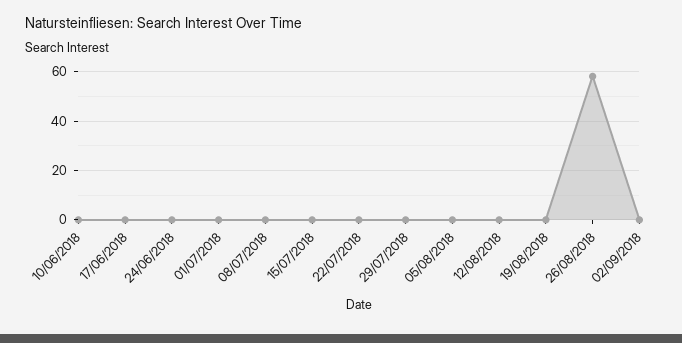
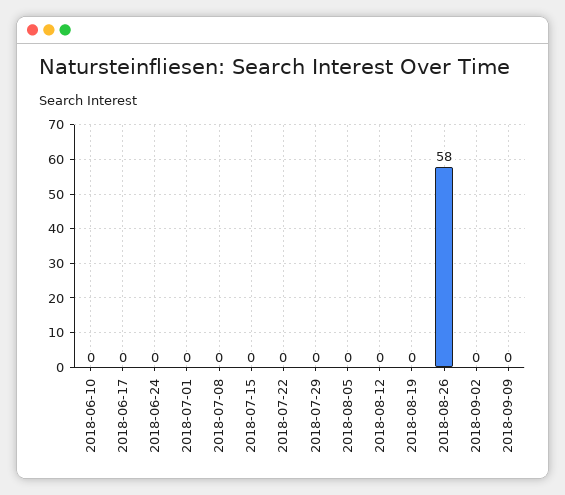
2018-09-09: none -> 0

